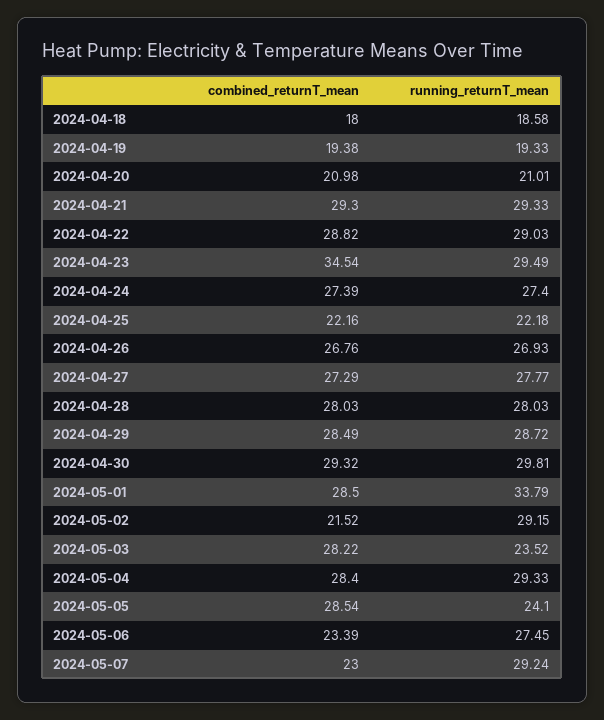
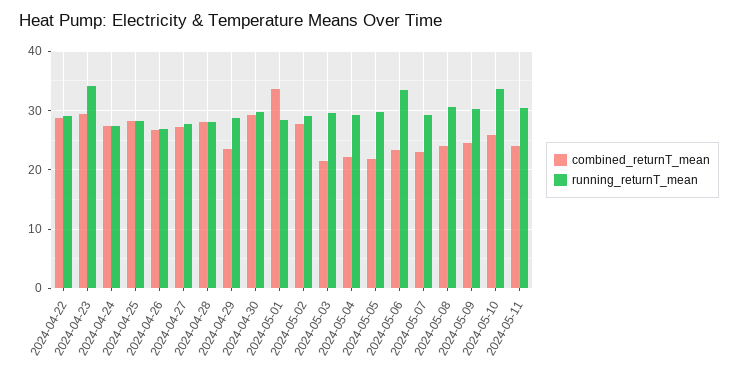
combined_returnT_mean, 2024-04-18: 18 -> none
running_returnT_mean, 2024-04-18: 18.58 -> none
combined_returnT_mean, 2024-04-19: 19.38 -> none
running_returnT_mean, 2024-04-19: 19.33 -> none
combined_returnT_mean, 2024-04-20: 20.98 -> none
running_returnT_mean, 2024-04-20: 21.01 -> none
combined_returnT_mean, 2024-04-21: 29.3 -> none
running_returnT_mean, 2024-04-21: 29.33 -> none
combined_returnT_mean, 2024-04-23: 34.54 -> 30
running_returnT_mean, 2024-04-23: 29.49 -> 34
combined_returnT_mean, 2024-04-25: 22.16 -> 28
running_returnT_mean, 2024-04-25: 22.18 -> 28
combined_returnT_mean, 2024-04-29: 28.49 -> 24
combined_returnT_mean, 2024-05-01: 28.5 -> 34
running_returnT_mean, 2024-05-01: 33.79 -> 28
combined_returnT_mean, 2024-05-02: 21.52 -> 28
combined_returnT_mean, 2024-05-03: 28.22 -> 22
running_returnT_mean, 2024-05-03: 23.52 -> 30
combined_returnT_mean, 2024-05-04: 28.4 -> 22
combined_returnT_mean, 2024-05-05: 28.54 -> 22
running_returnT_mean, 2024-05-05: 24.1 -> 30
running_returnT_mean, 2024-05-06: 27.45 -> 34
combined_returnT_mean, 2024-05-08: none -> 24
running_returnT_mean, 2024-05-08: none -> 30
combined_returnT_mean, 2024-05-09: none -> 24
running_returnT_mean, 2024-05-09: none -> 30
combined_returnT_mean, 2024-05-10: none -> 26
running_returnT_mean, 2024-05-10: none -> 34
combined_returnT_mean, 2024-05-11: none -> 24
running_returnT_mean, 2024-05-11: none -> 30

